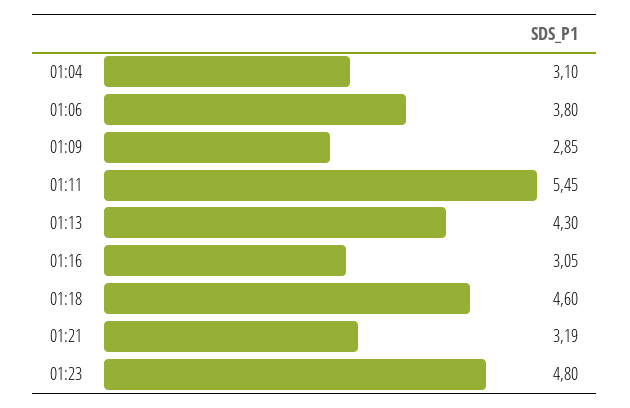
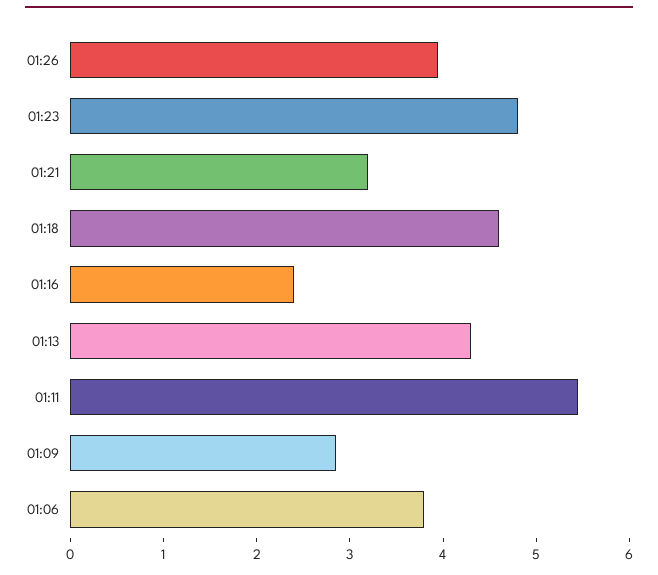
01:04: 3.1 -> none
01:16: 3.05 -> 2.4
01:26: none -> 4

